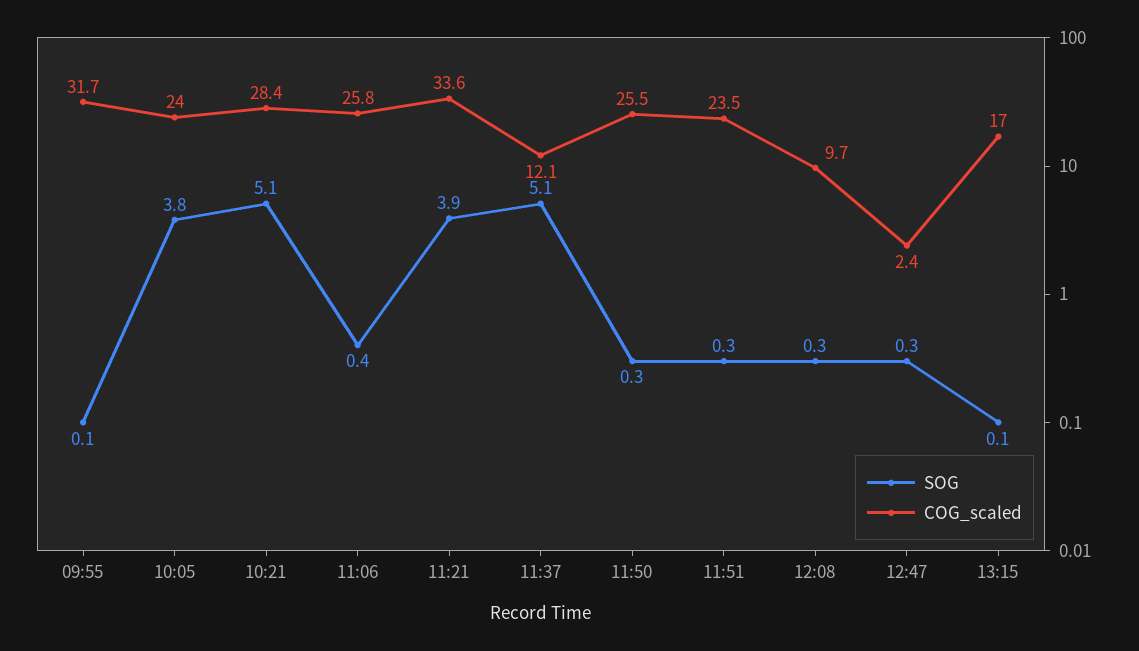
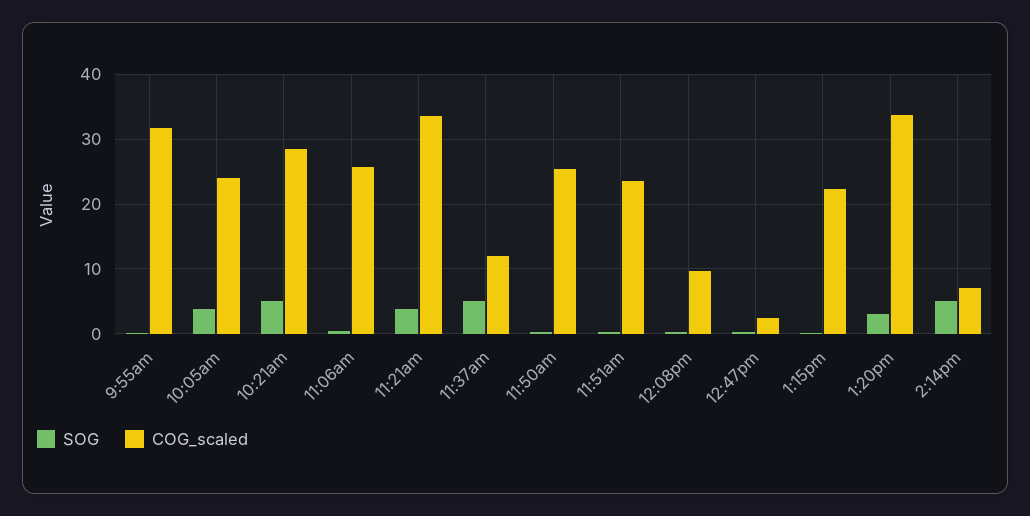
COG_scaled, 13:15: 17 -> 22
SOG, 1:20pm: none -> 3
COG_scaled, 1:20pm: none -> 34
SOG, 2:14pm: none -> 5
COG_scaled, 2:14pm: none -> 7

